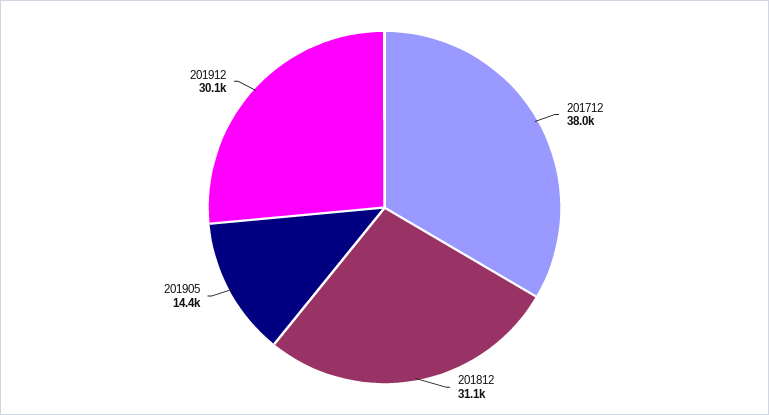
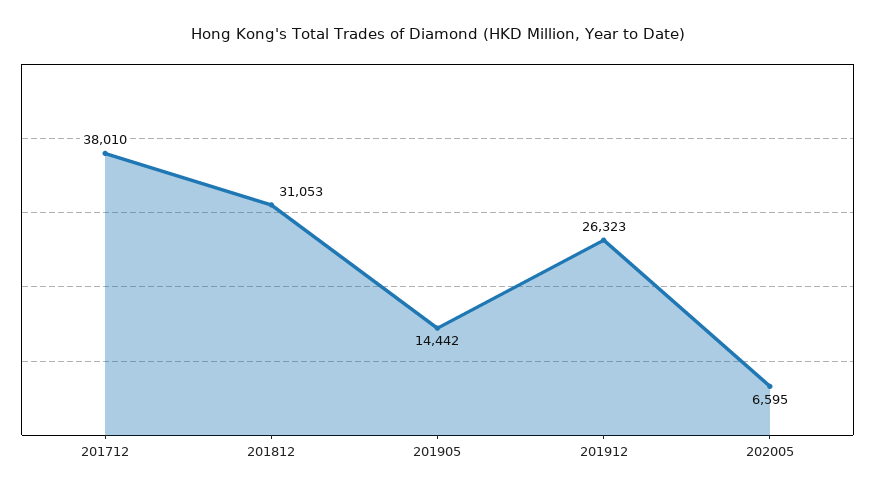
201912: 30100 -> 26323
202005: none -> 6595

